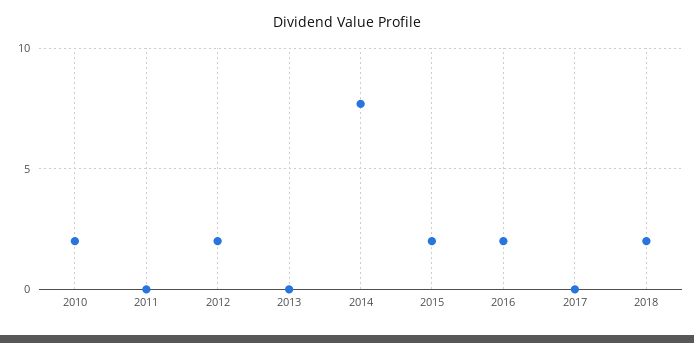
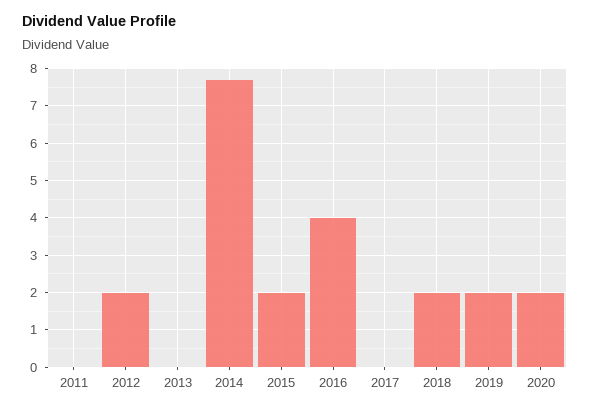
2010: 2 -> none
2016: 2 -> 4
2019: none -> 2
2020: none -> 2

